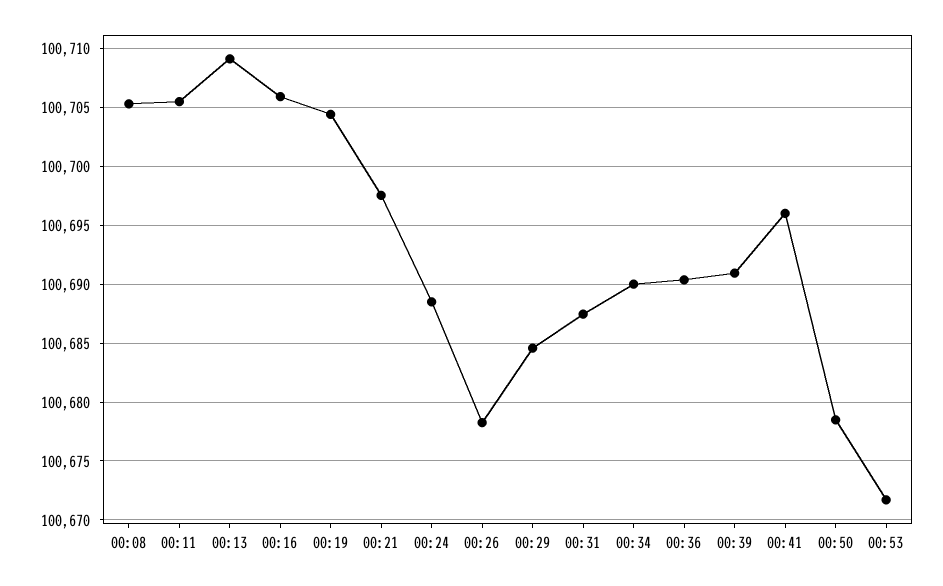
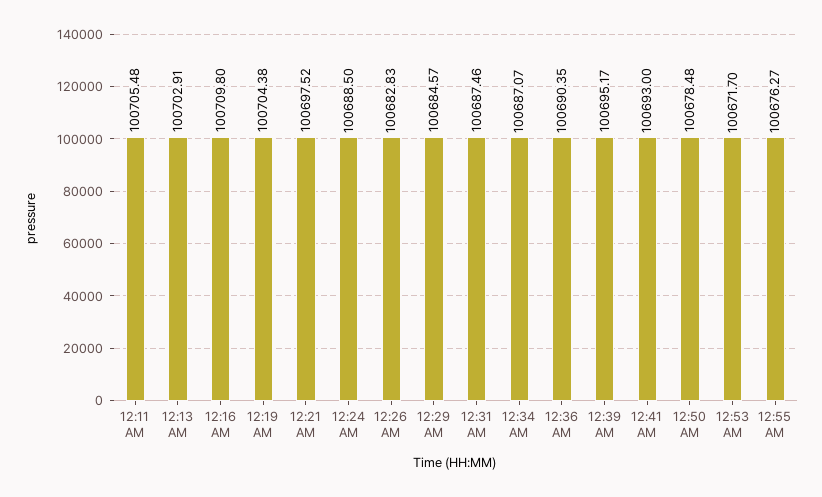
00:08: 100705 -> none
00:13: 100709 -> 100702.91
00:16: 100706 -> 100709.8
00:26: 100678 -> 100682.83
00:34: 100690 -> 100687.07
00:39: 100691 -> 100695.17
00:41: 100696 -> 100693
12:55 AM: none -> 100676.27

